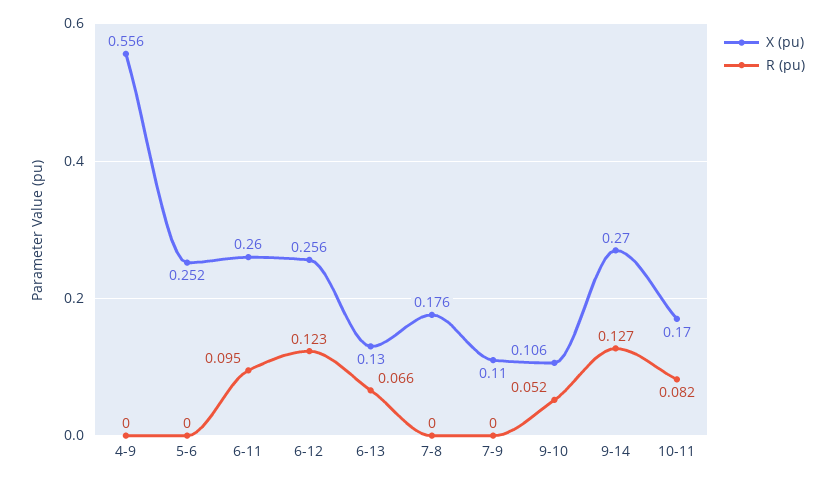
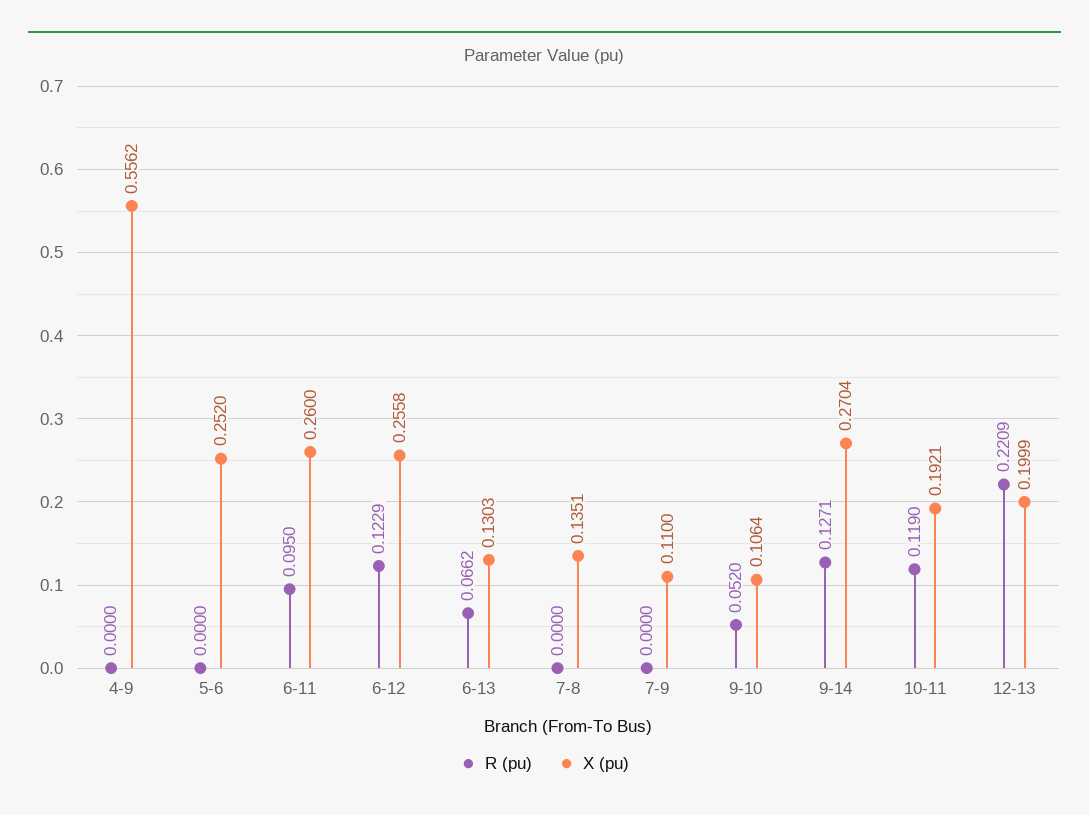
X (pu), 7-8: 0.176 -> 0.1351
X (pu), 10-11: 0.17 -> 0.1921
R (pu), 10-11: 0.082 -> 0.119
R (pu), 12-13: none -> 0.2209
X (pu), 12-13: none -> 0.1999

